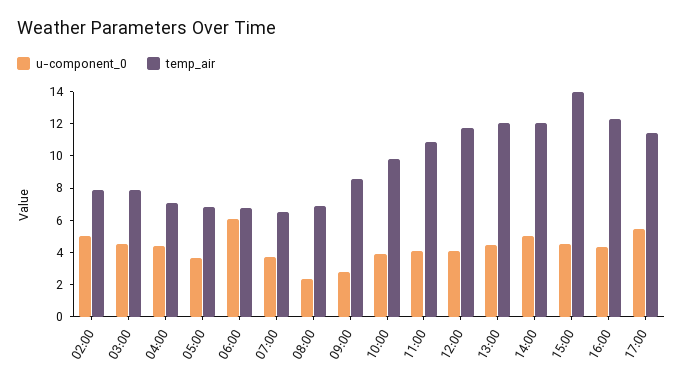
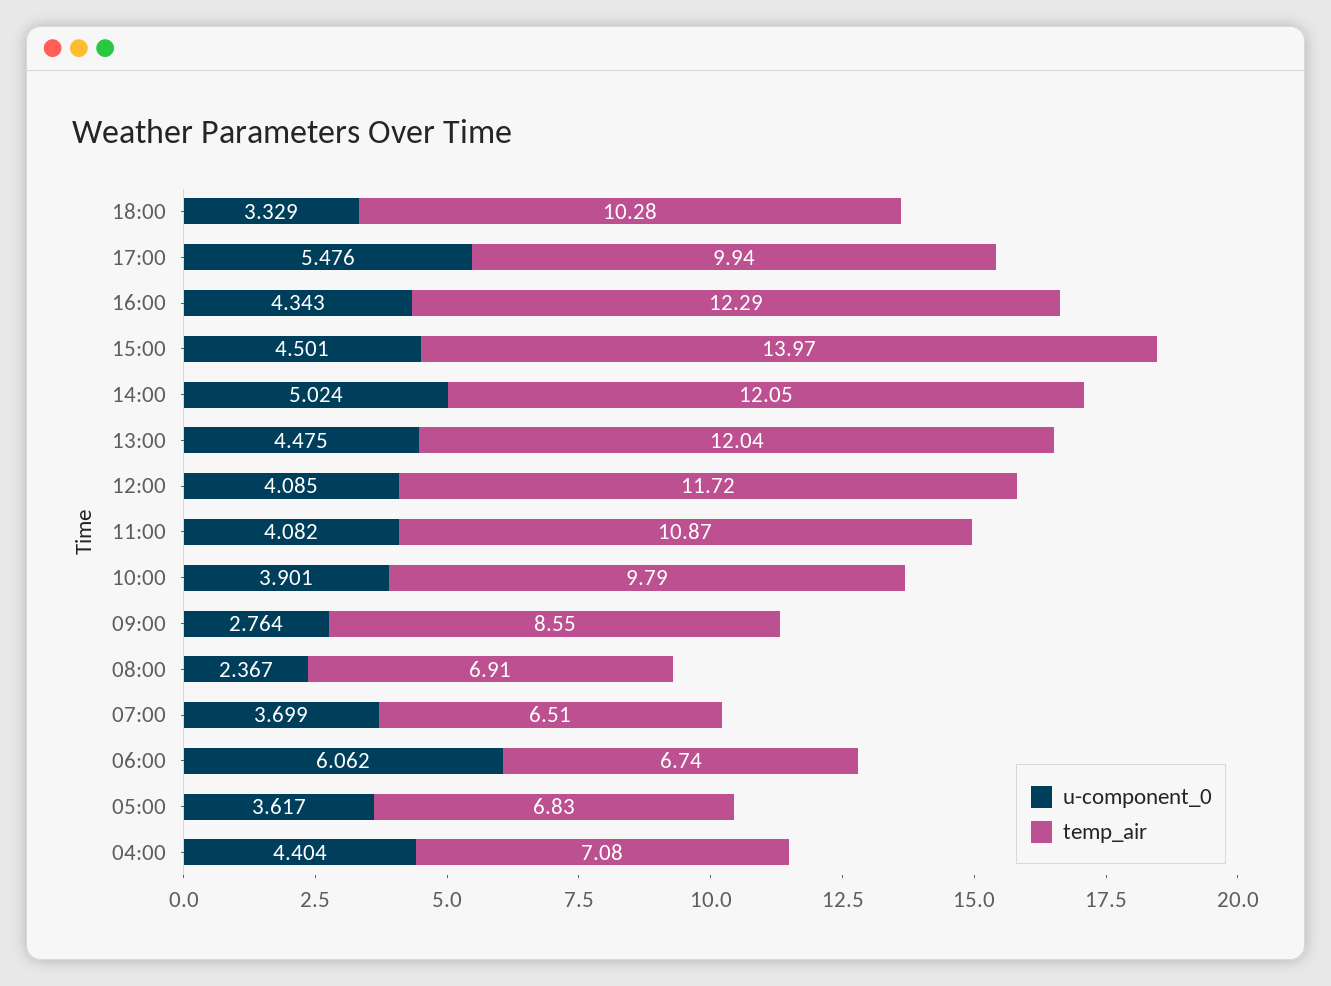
u-component_0, 02:00: 5 -> none
temp_air, 02:00: 8 -> none
u-component_0, 03:00: 4.5 -> none
temp_air, 03:00: 8 -> none
temp_air, 17:00: 11.5 -> 9.94
u-component_0, 18:00: none -> 3.329
temp_air, 18:00: none -> 10.28

